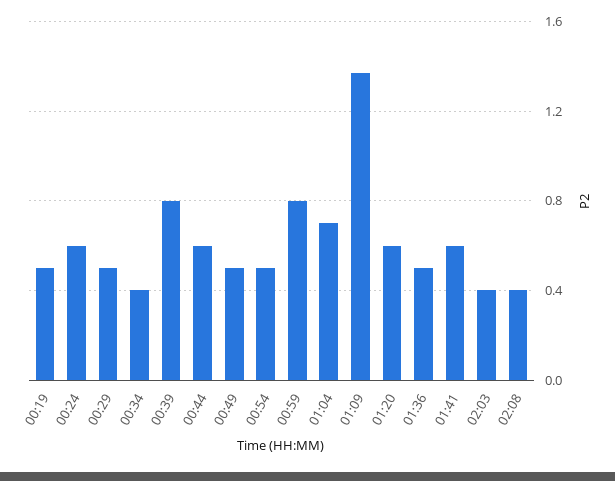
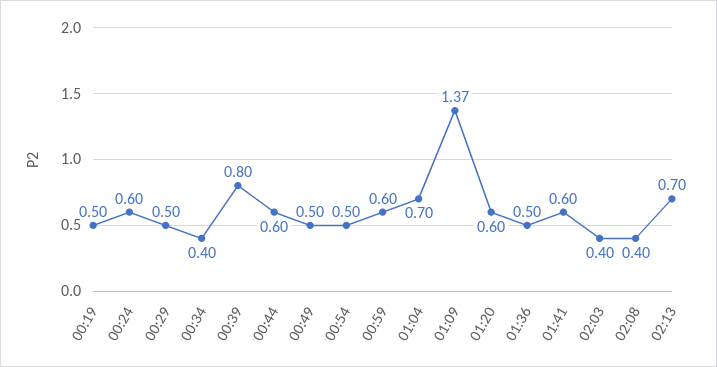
00:59: 0.8 -> 0.6
02:13: none -> 0.7

